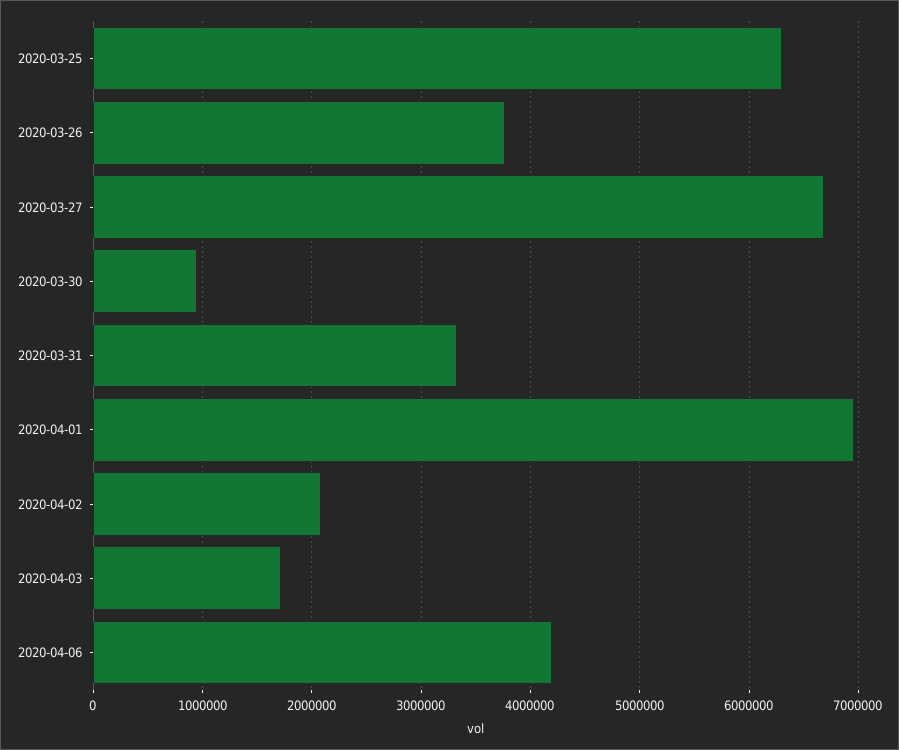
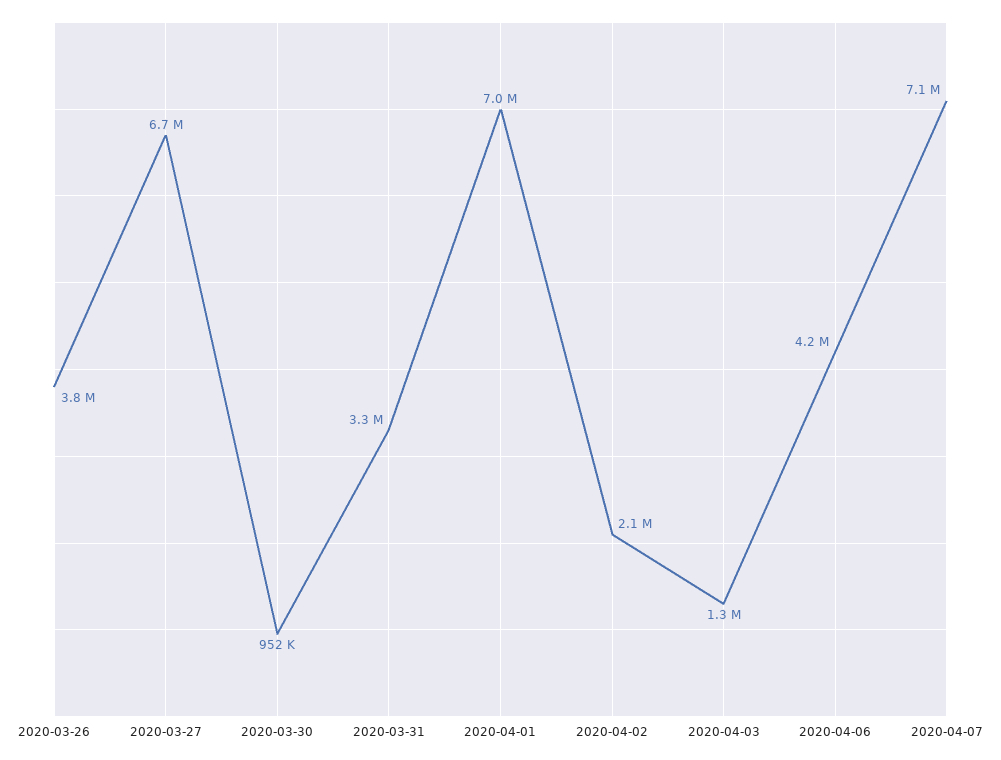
2020-03-25: 6300000 -> none
2020-04-03: 1700000 -> 1300000
2020-04-07: none -> 7100000

